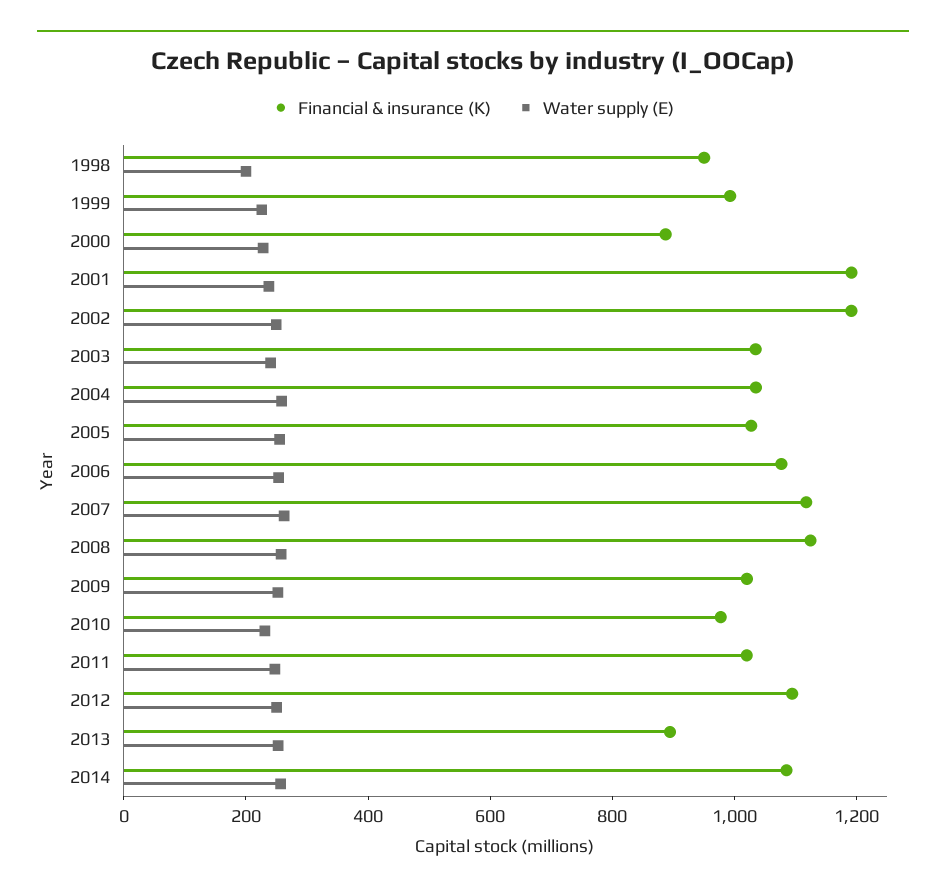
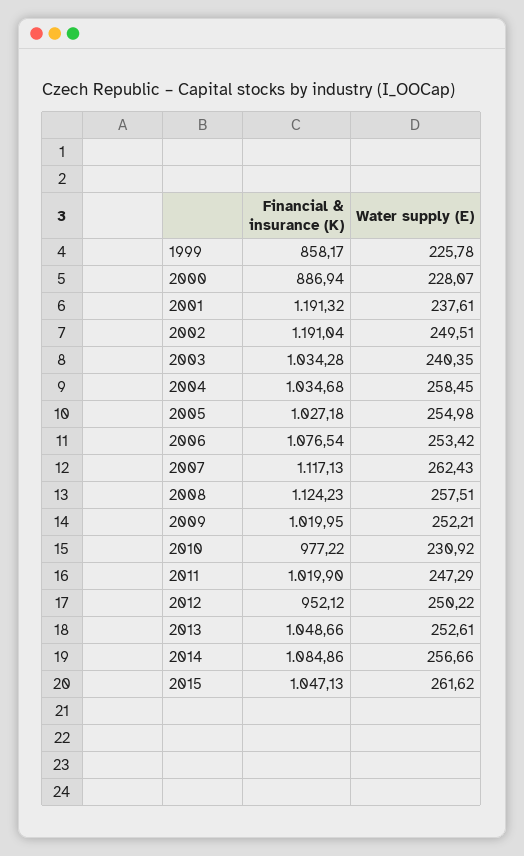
Financial & insurance (K), 1998: 950 -> none
Water supply (E), 1998: 200 -> none
Financial & insurance (K), 1999: 1000 -> 858.17
Financial & insurance (K), 2012: 1100 -> 952.12
Financial & insurance (K), 2013: 900 -> 1048.66
Financial & insurance (K), 2015: none -> 1047.13
Water supply (E), 2015: none -> 261.62

